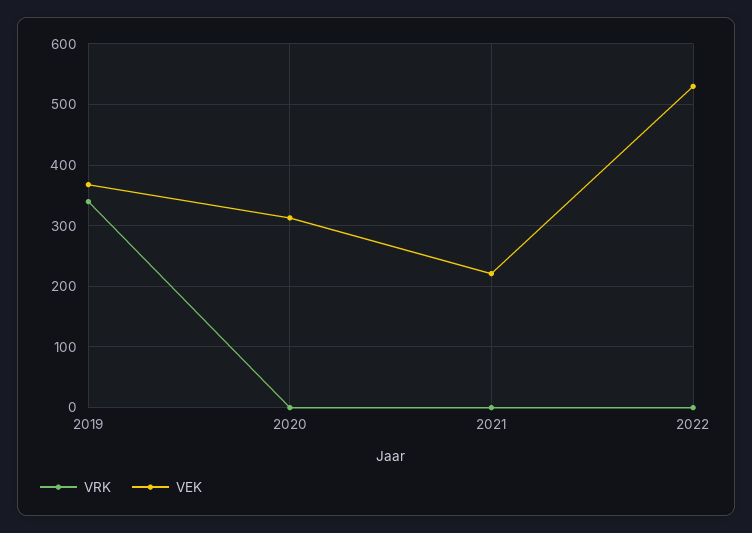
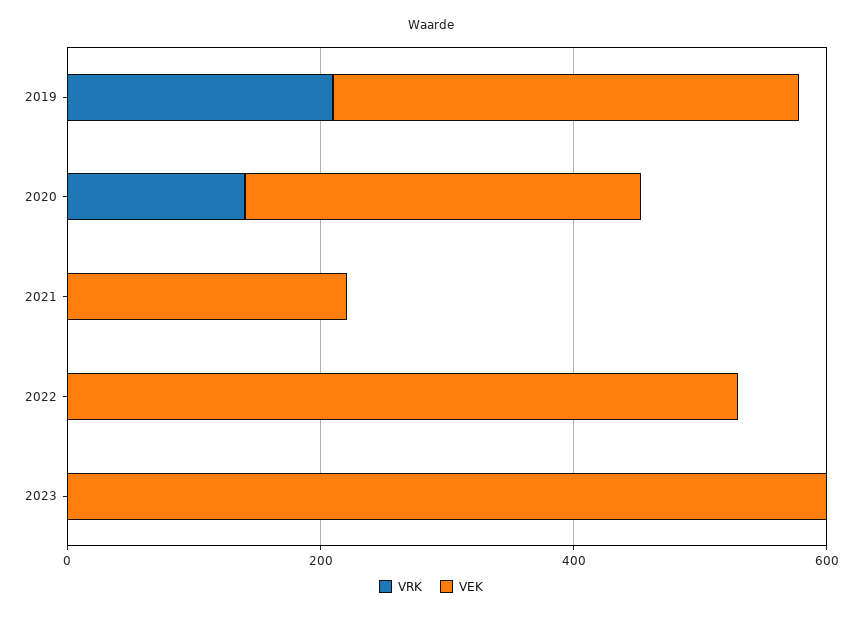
VRK, 2019: 340 -> 200
VRK, 2020: 0 -> 150
VRK, 2023: none -> 0
VEK, 2023: none -> 600

